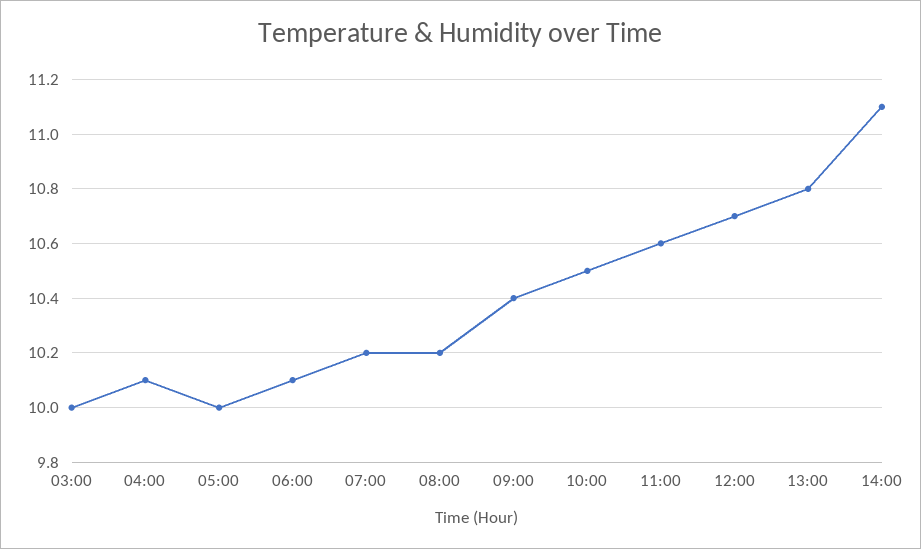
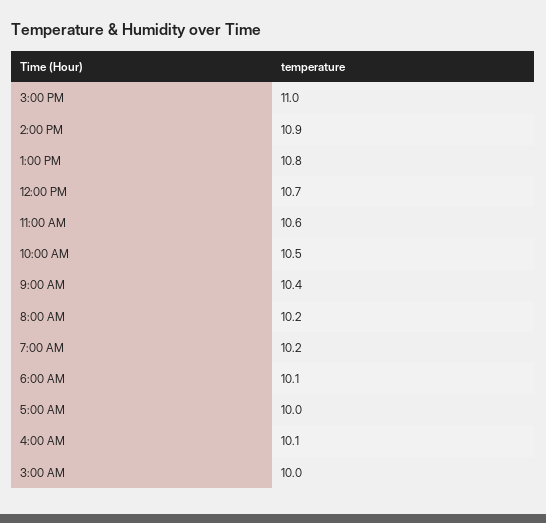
14:00: 11.1 -> 10.9
3:00 PM: none -> 11

